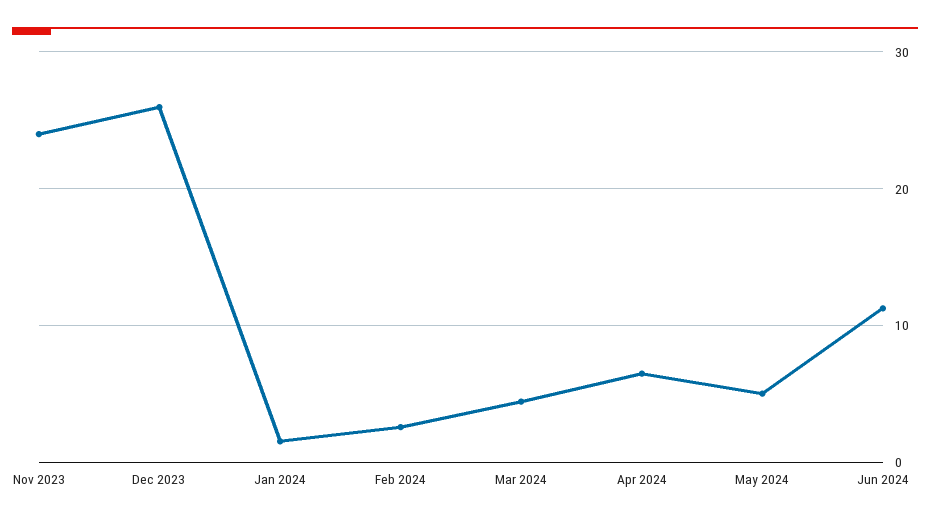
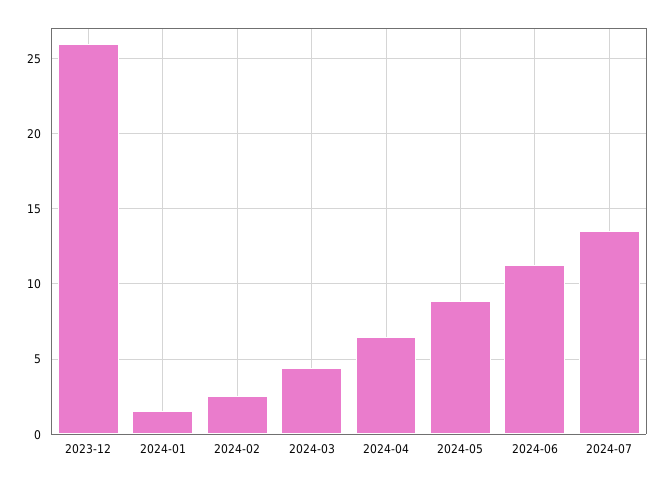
Nov 2023: 24 -> none
May 2024: 5 -> 9
2024-07: none -> 13.5

